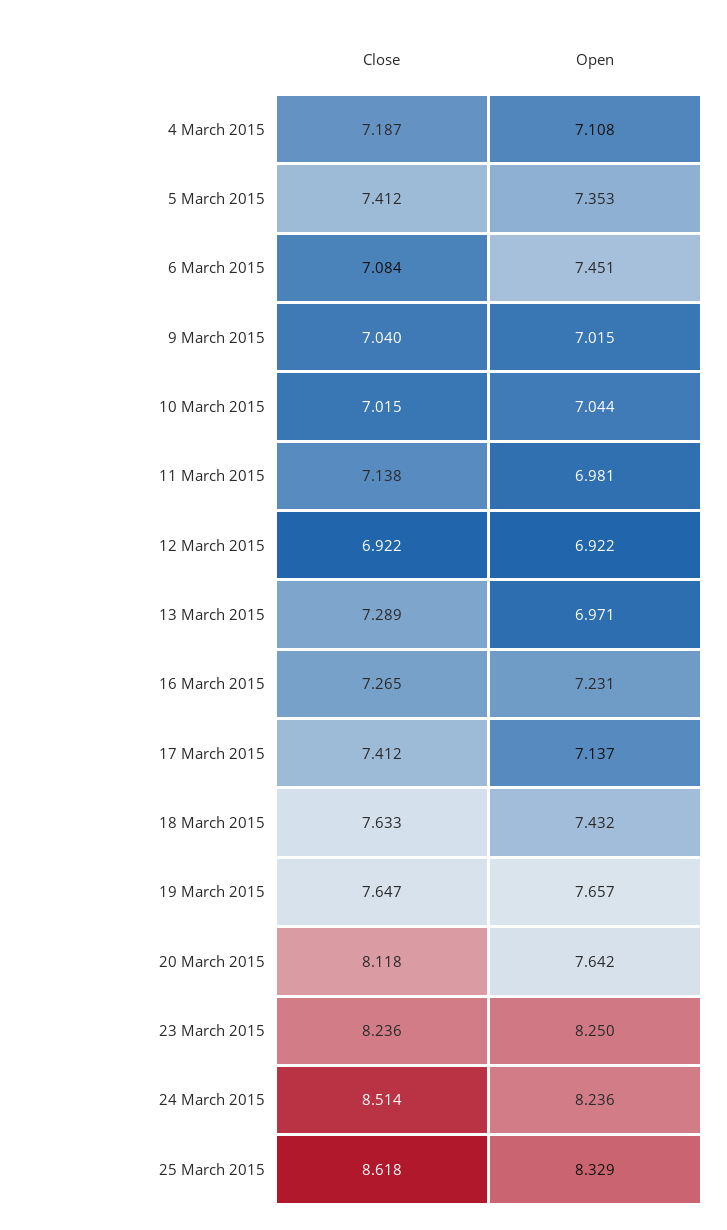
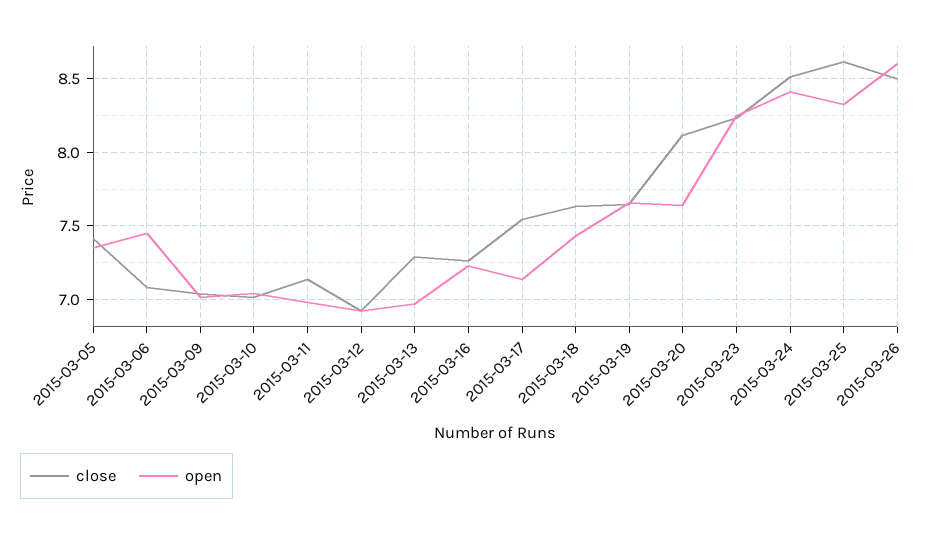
Close, 4 March 2015: 7.187 -> none
Open, 4 March 2015: 7.108 -> none
Close, 17 March 2015: 7.412 -> 7.55
Open, 24 March 2015: 8.236 -> 8.4
Close, 2015-03-26: none -> 8.5
Open, 2015-03-26: none -> 8.6

